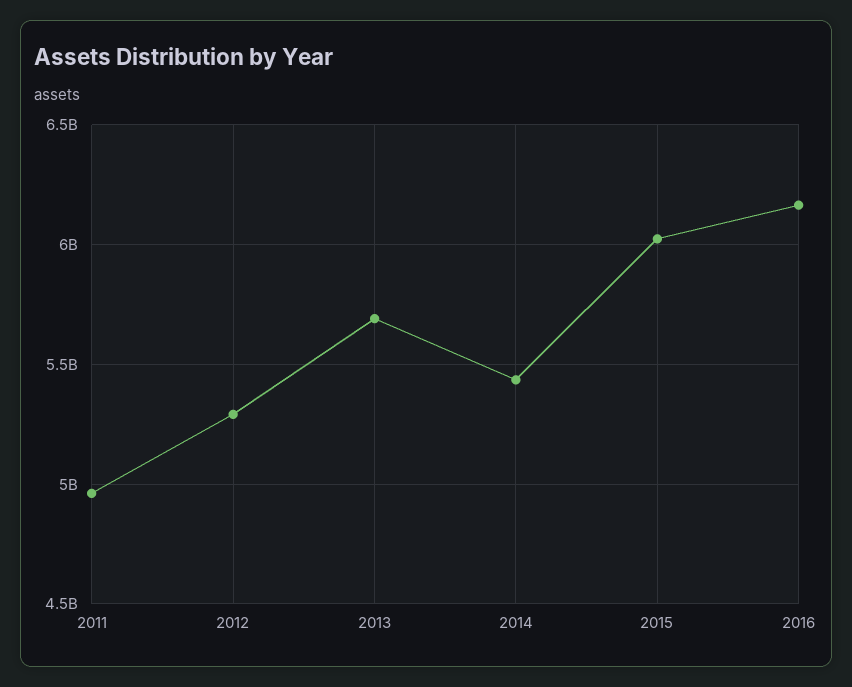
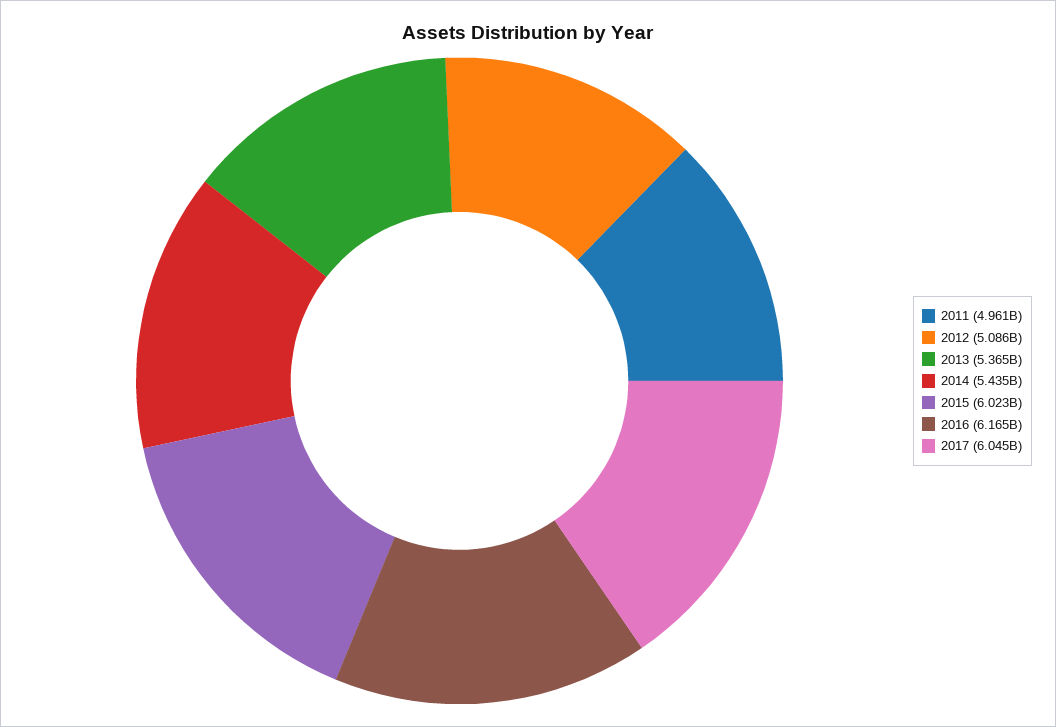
2012: 5300000000 -> 5086000000
2013: 5700000000 -> 5365000000
2017: none -> 6045000000

